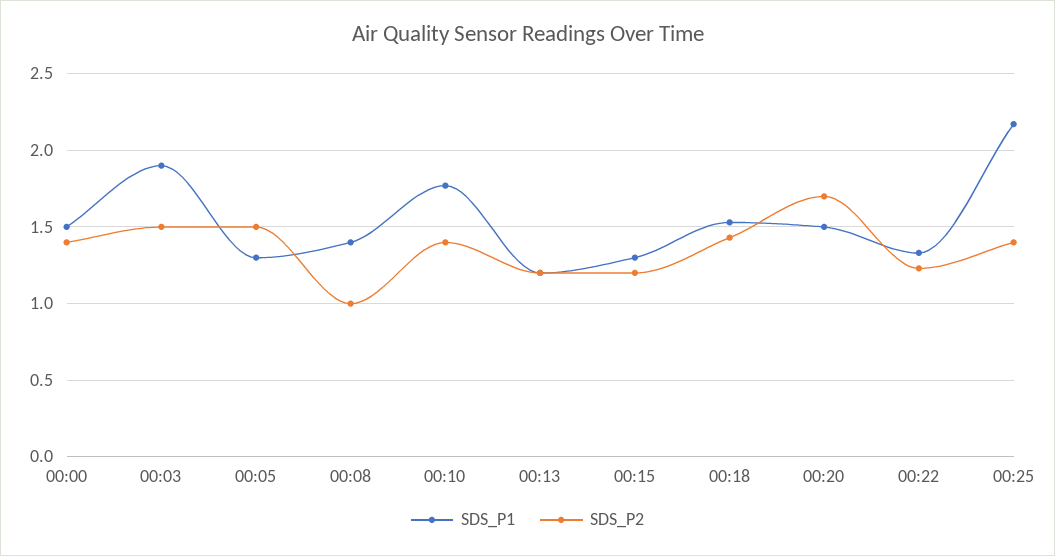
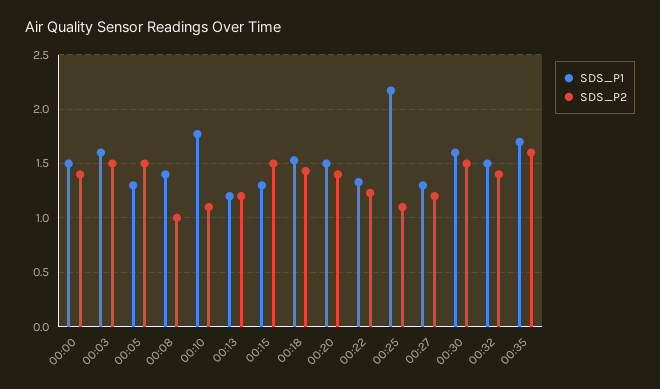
SDS_P1, 00:03: 1.9 -> 1.6
SDS_P2, 00:10: 1.4 -> 1.1
SDS_P2, 00:15: 1.2 -> 1.5
SDS_P2, 00:20: 1.7 -> 1.4
SDS_P2, 00:25: 1.4 -> 1.1
SDS_P1, 00:27: none -> 1.3
SDS_P2, 00:27: none -> 1.2
SDS_P1, 00:30: none -> 1.6
SDS_P2, 00:30: none -> 1.5
SDS_P1, 00:32: none -> 1.5
SDS_P2, 00:32: none -> 1.4
SDS_P1, 00:35: none -> 1.7
SDS_P2, 00:35: none -> 1.6

